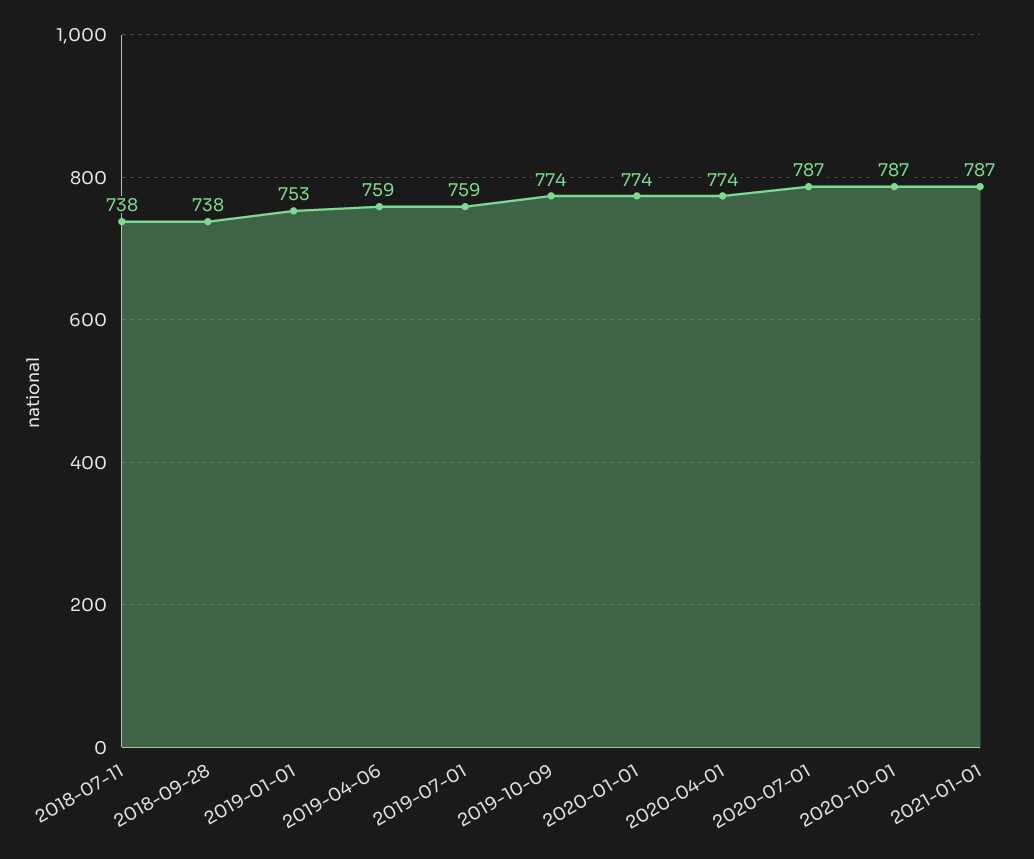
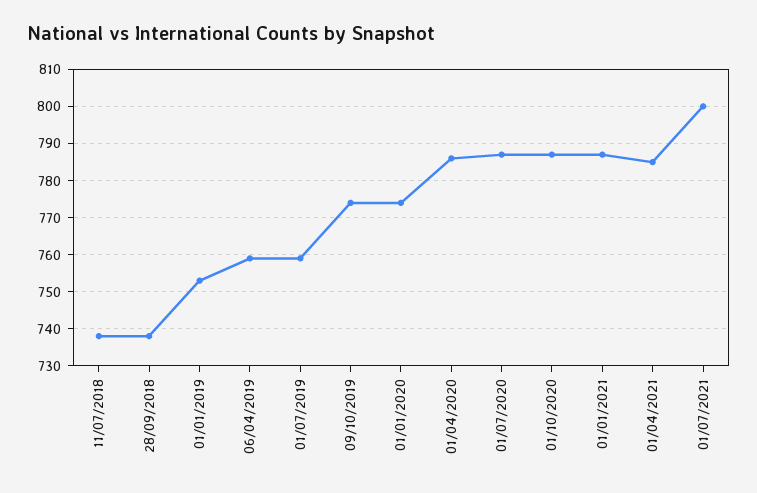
2020-04-01: 774 -> 785
01/04/2021: none -> 785
01/07/2021: none -> 800

